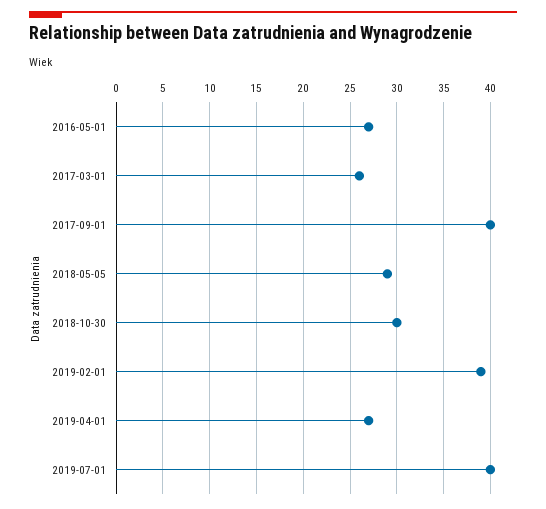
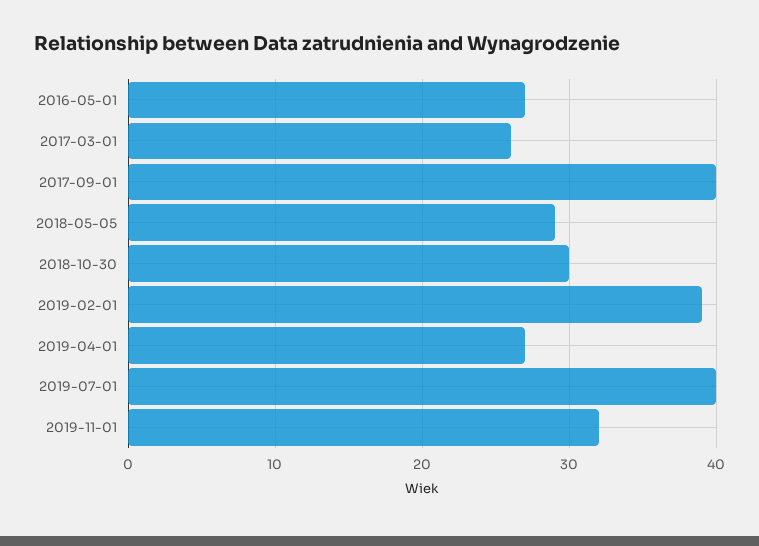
2019-11-01: none -> 32

